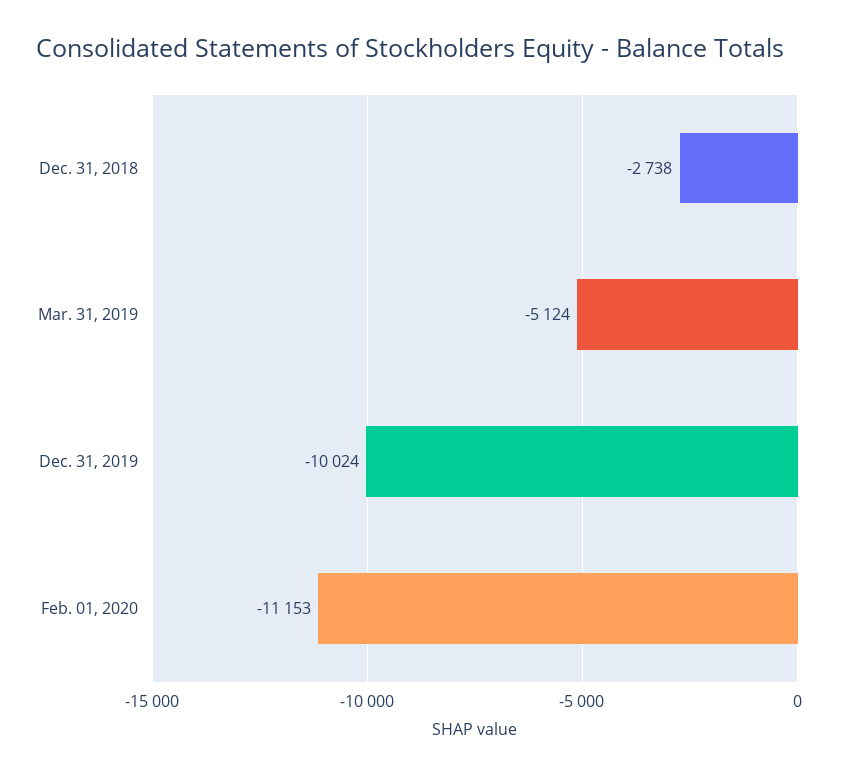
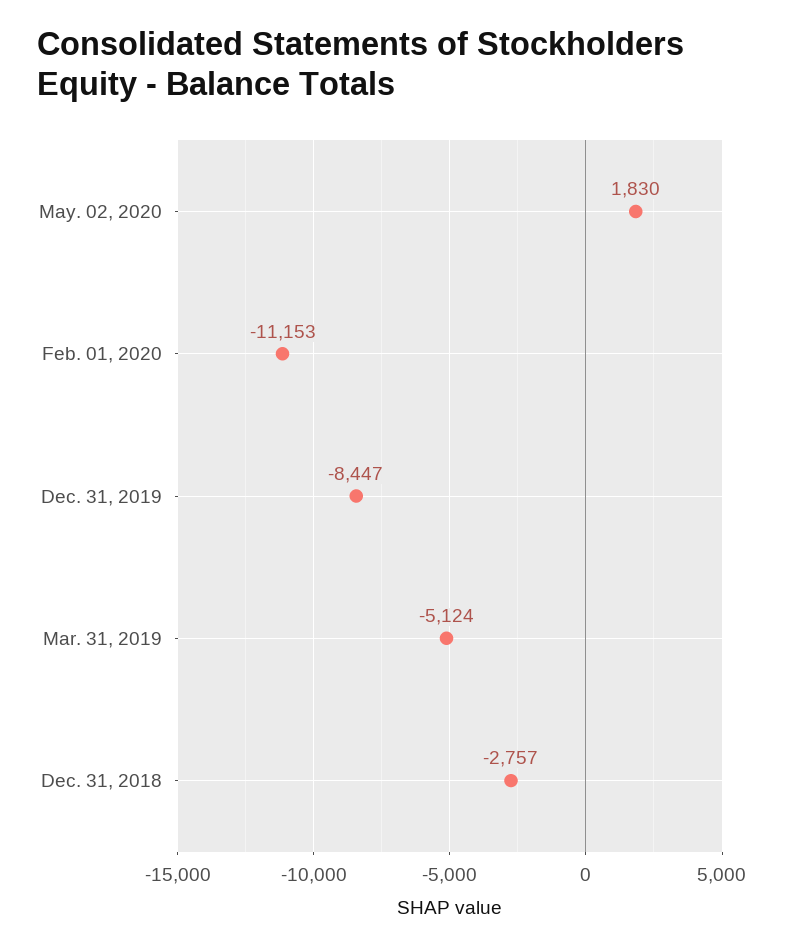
Dec. 31, 2018: -2738 -> -2757
Dec. 31, 2019: -10024 -> -8447
May. 02, 2020: none -> 1830

